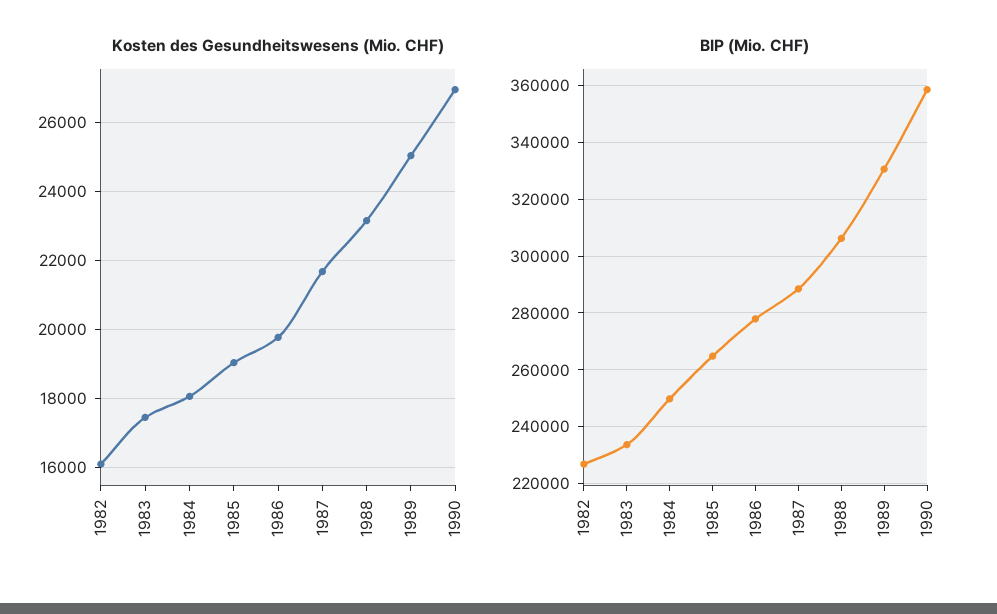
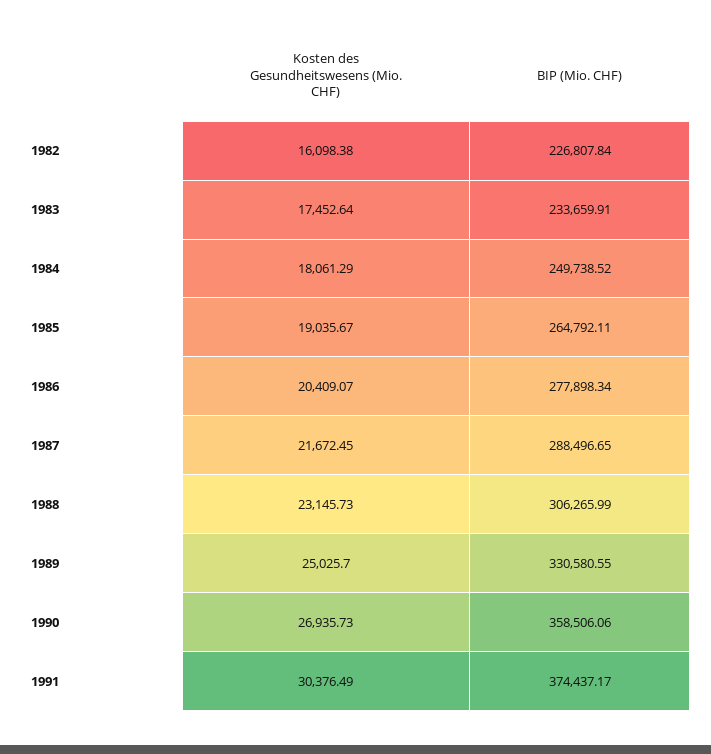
Kosten des Gesundheitswesens (Mio. CHF), 1986: 19800 -> 20409.07
Kosten des Gesundheitswesens (Mio. CHF), 1991: none -> 30376.49
BIP (Mio. CHF), 1991: none -> 374437.17

